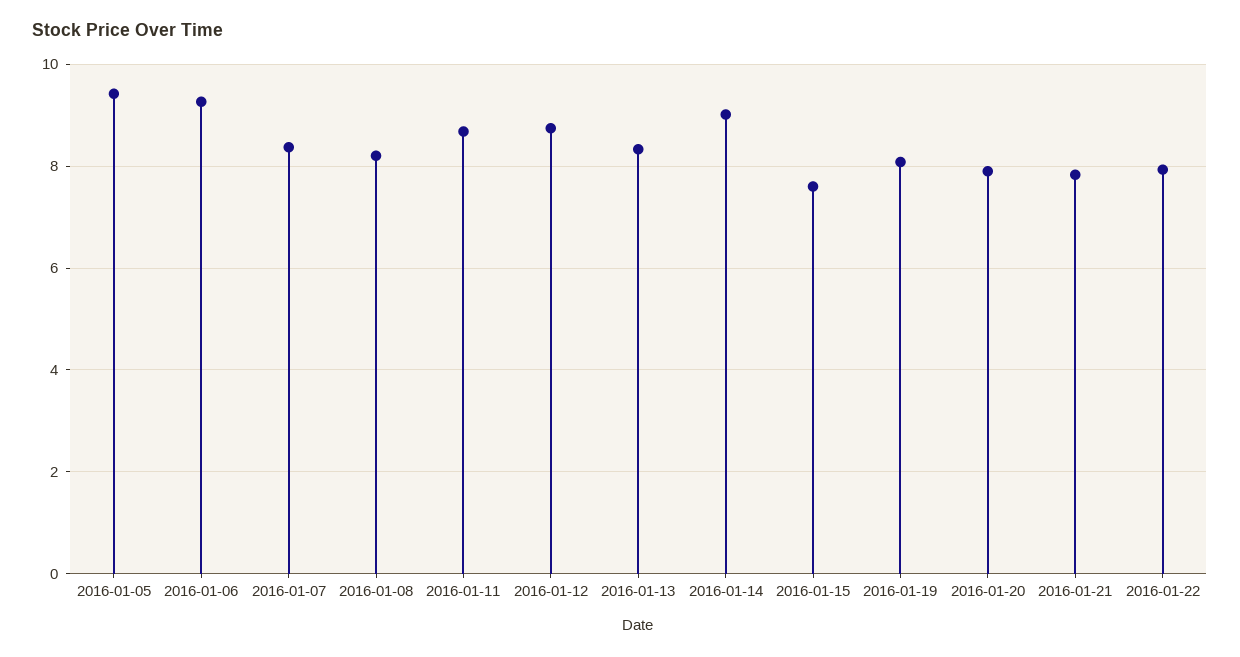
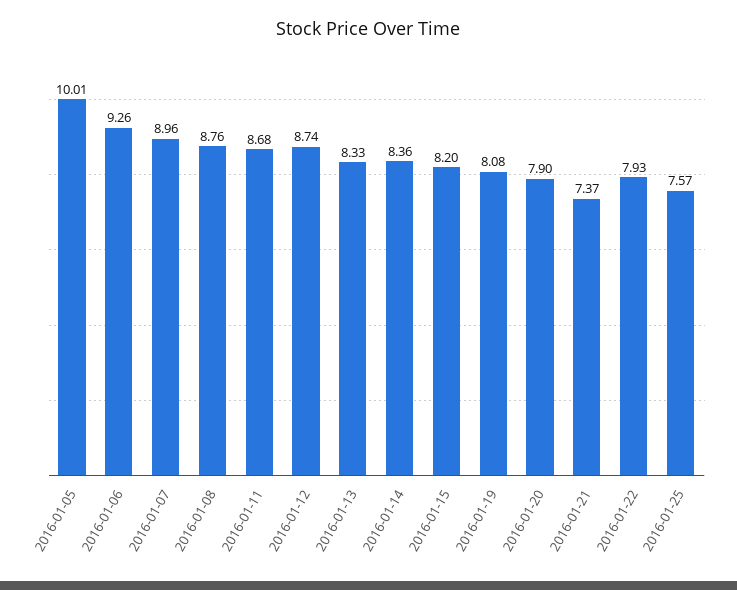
2016-01-05: 9.4 -> 10.01
2016-01-07: 8.4 -> 8.96
2016-01-08: 8.2 -> 8.76
2016-01-14: 9 -> 8.36
2016-01-15: 7.6 -> 8.2
2016-01-21: 7.8 -> 7.37
2016-01-25: none -> 7.57

